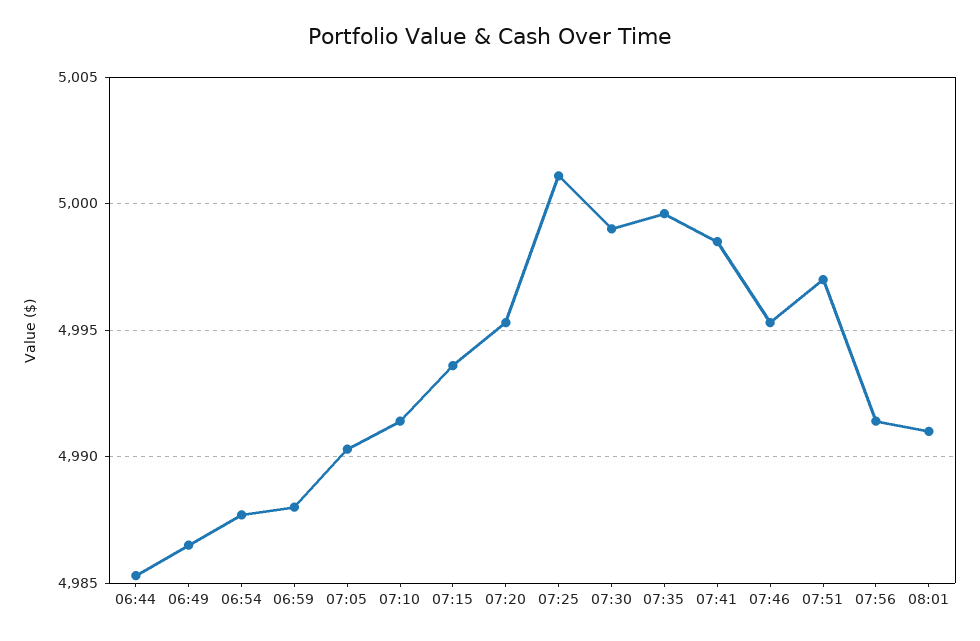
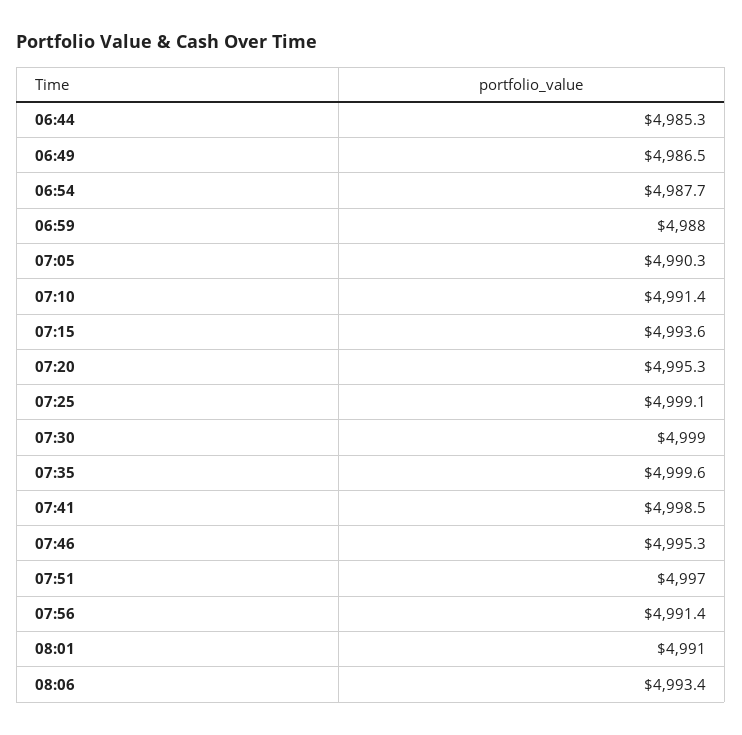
07:25: 5001 -> 4999.1
08:06: none -> 4993.4

